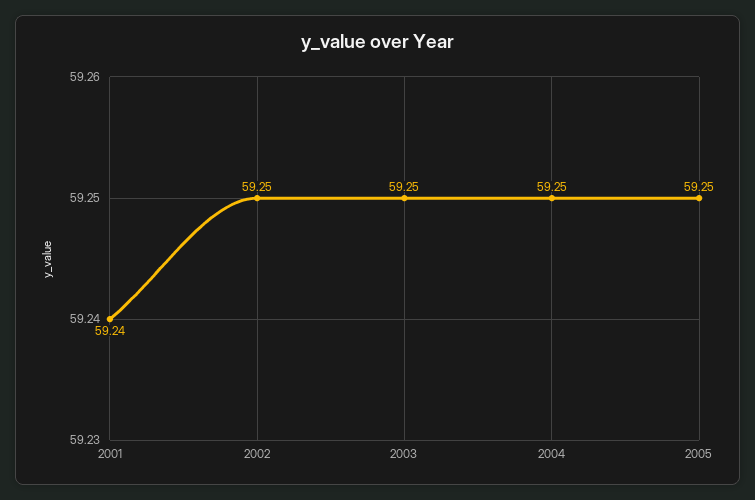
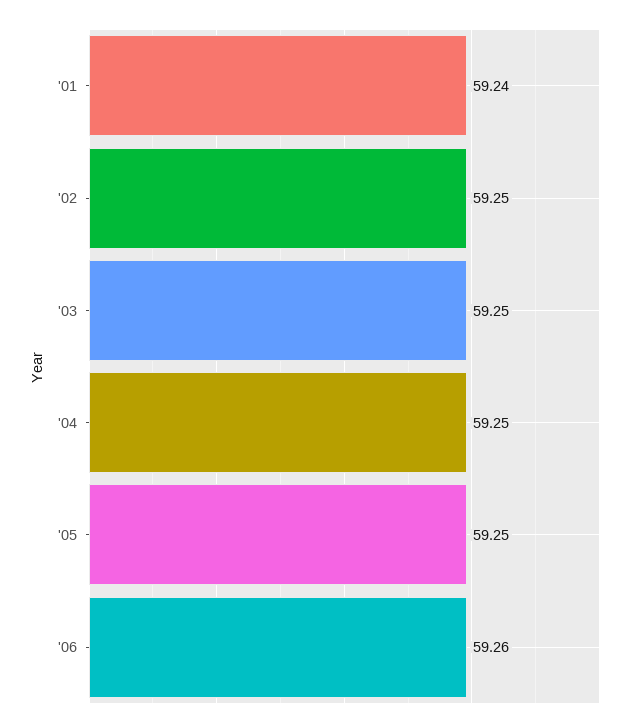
'06: none -> 59.26

